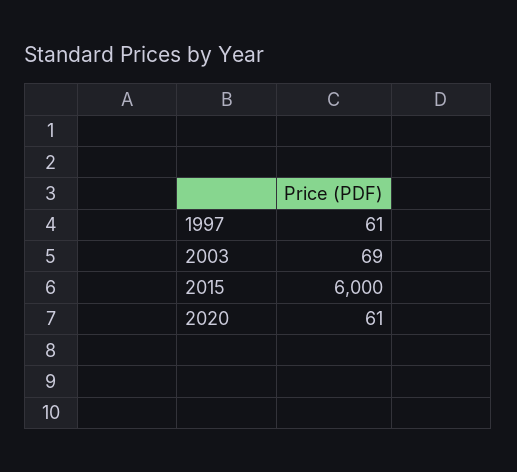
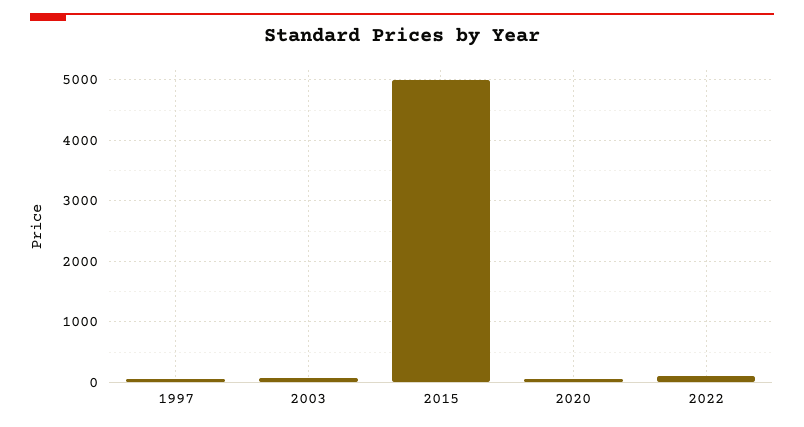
2015: 6000 -> 5000
2022: none -> 100

